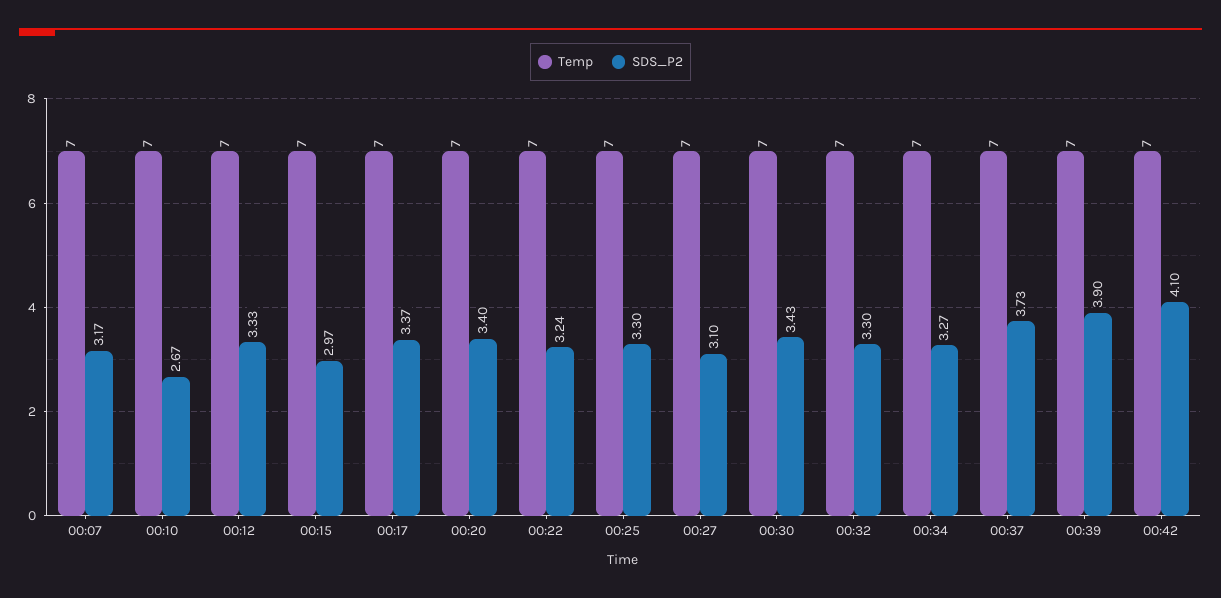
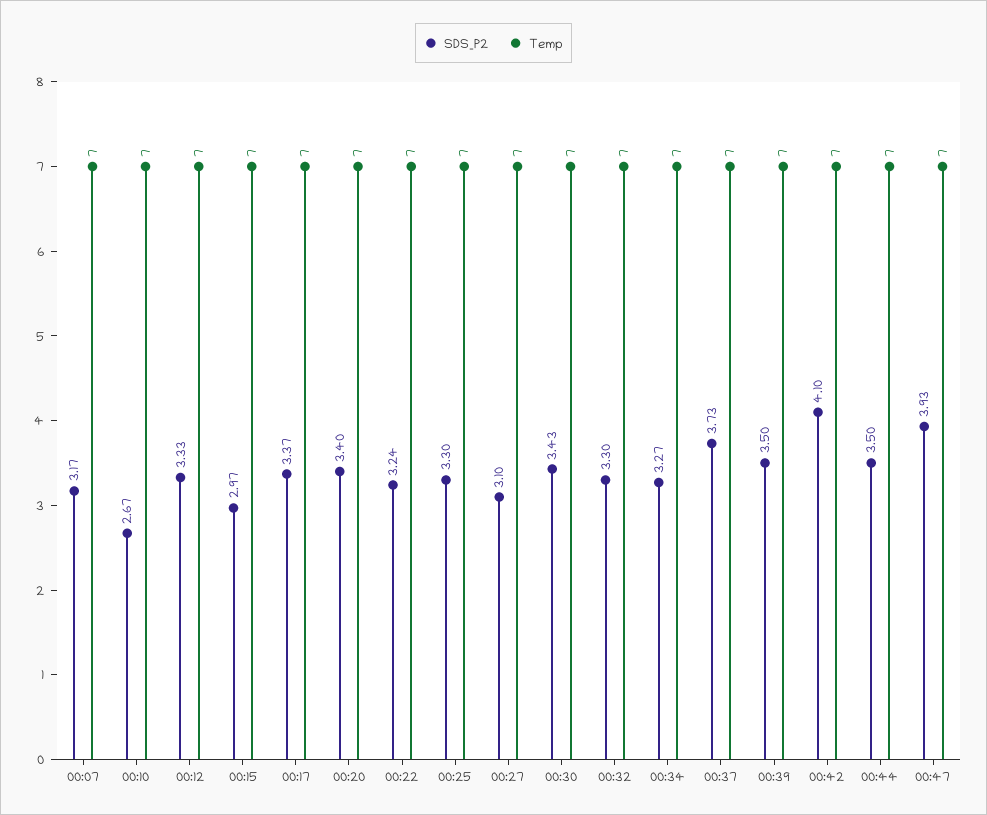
SDS_P2, 00:39: 3.9 -> 3.5
SDS_P2, 00:44: none -> 3.5
Temp, 00:44: none -> 7
SDS_P2, 00:47: none -> 3.93
Temp, 00:47: none -> 7

